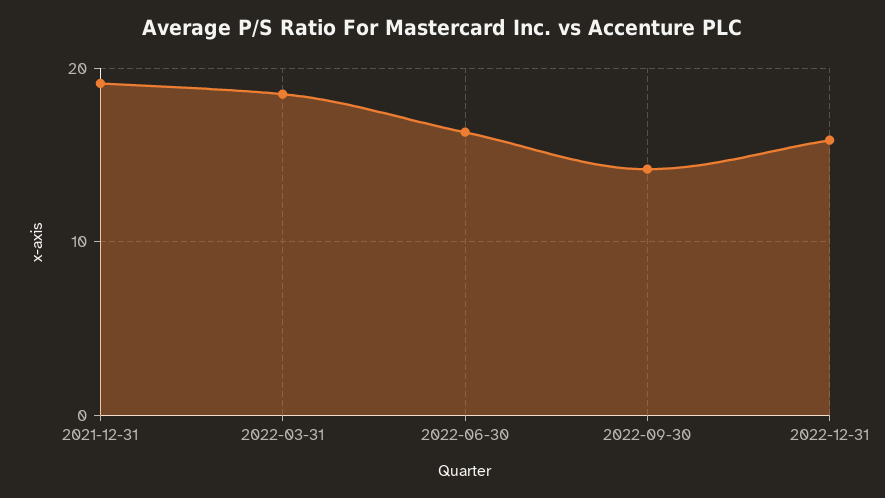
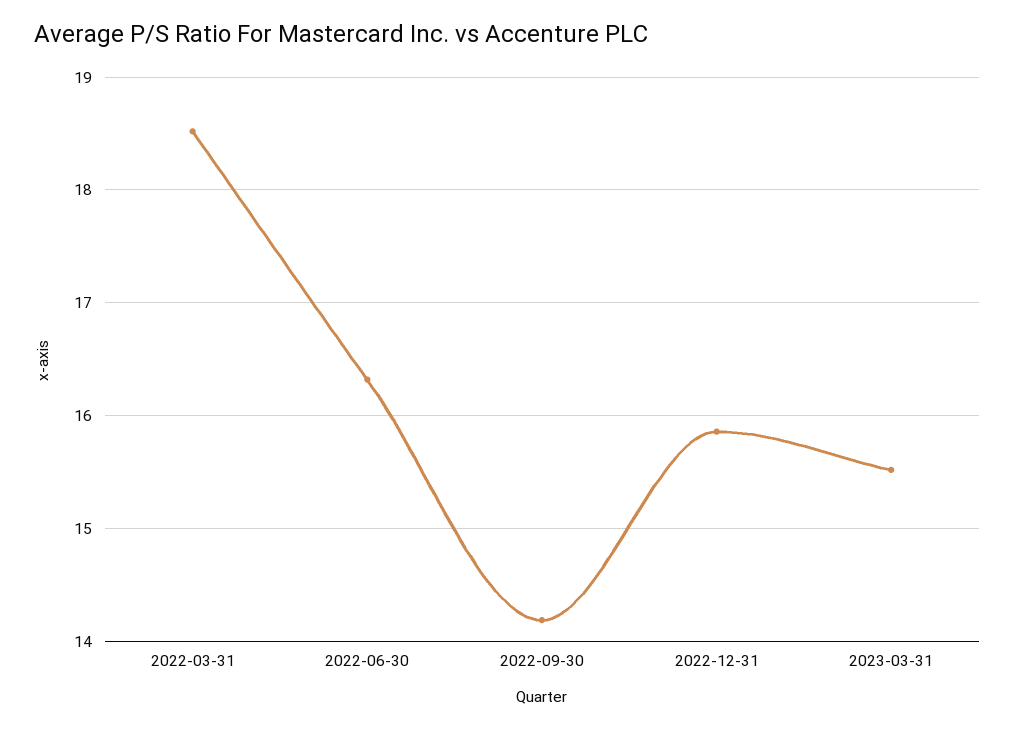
2021-12-31: 19 -> none
2023-03-31: none -> 15.5

